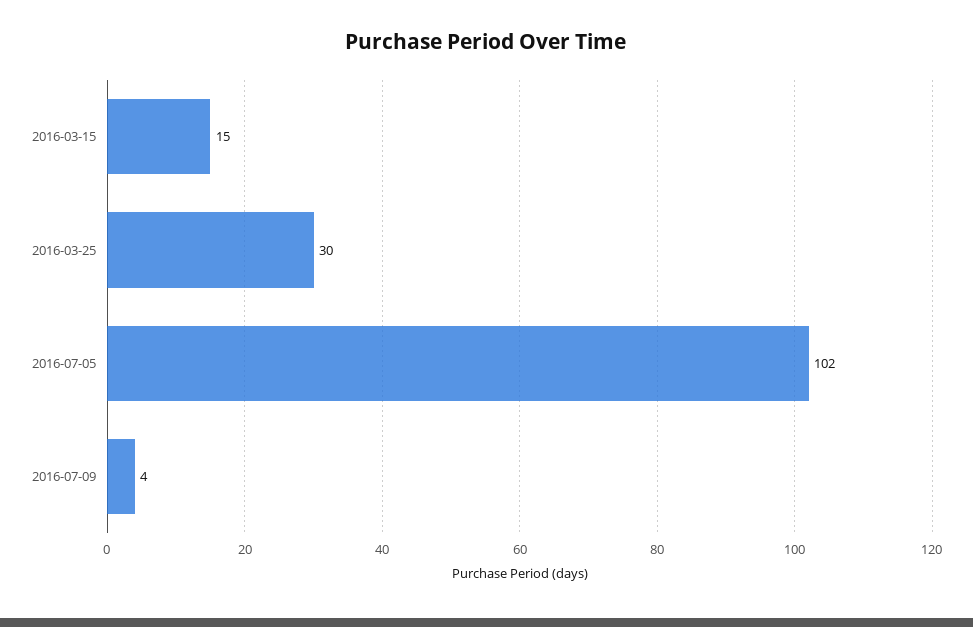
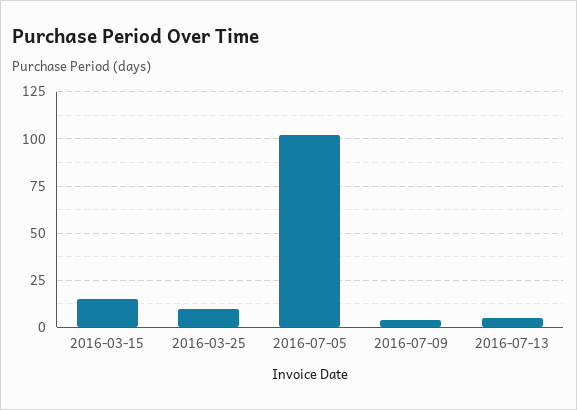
2016-03-25: 30 -> 10
2016-07-13: none -> 5

